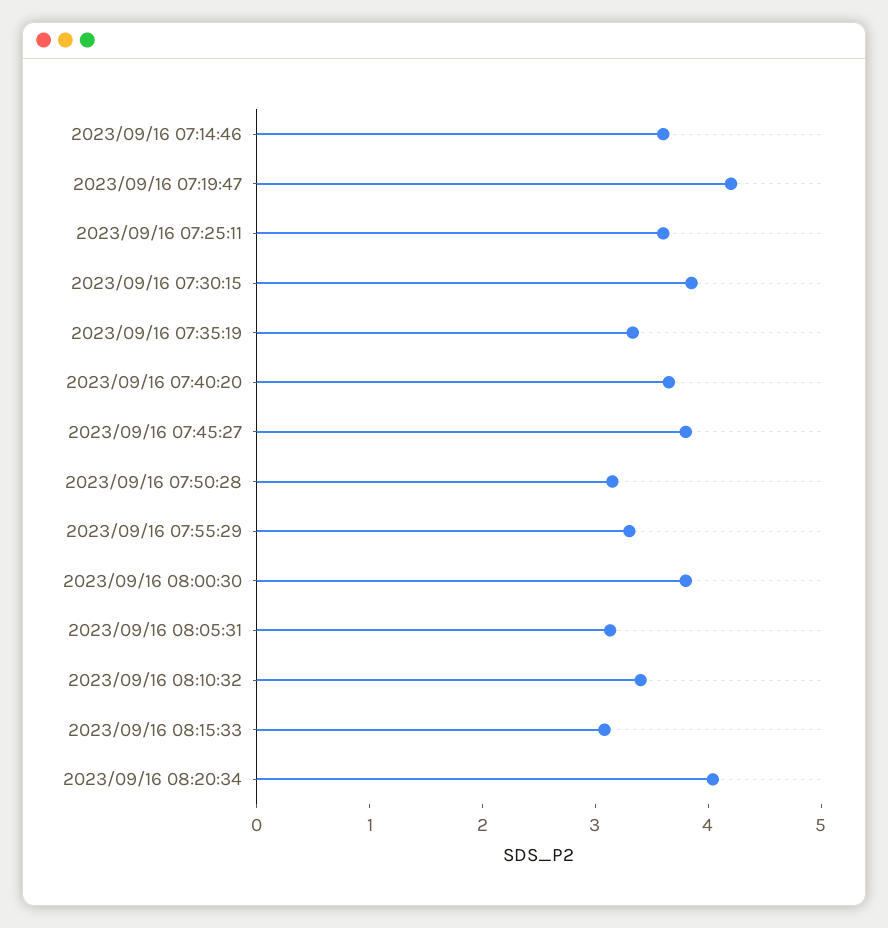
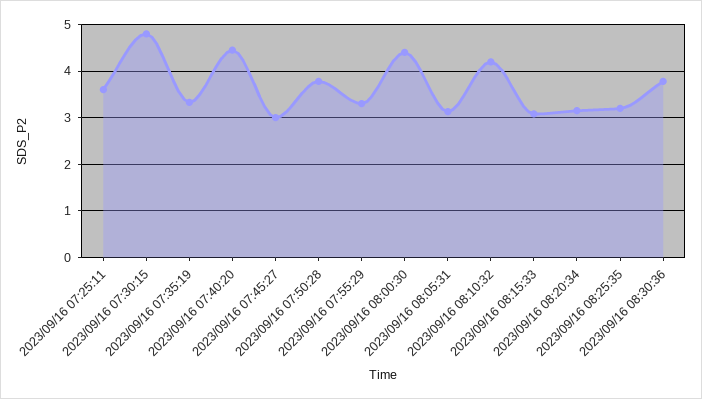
2023/09/16 07:14:46: 3.6 -> none
2023/09/16 07:19:47: 4.2 -> none
2023/09/16 07:30:15: 3.8 -> 4.8
2023/09/16 07:40:20: 3.6 -> 4.4
2023/09/16 07:45:27: 3.8 -> 3
2023/09/16 07:50:28: 3.2 -> 3.8
2023/09/16 08:00:30: 3.8 -> 4.4
2023/09/16 08:10:32: 3.4 -> 4.2
2023/09/16 08:20:34: 4 -> 3.2
2023/09/16 08:25:35: none -> 3.2
2023/09/16 08:30:36: none -> 3.8

